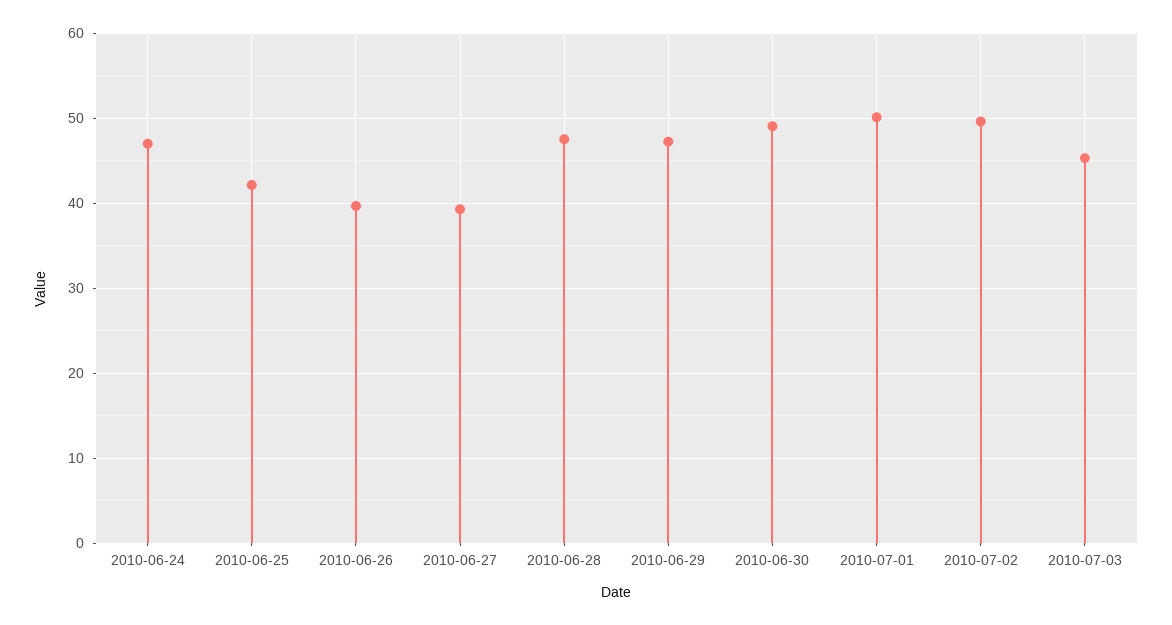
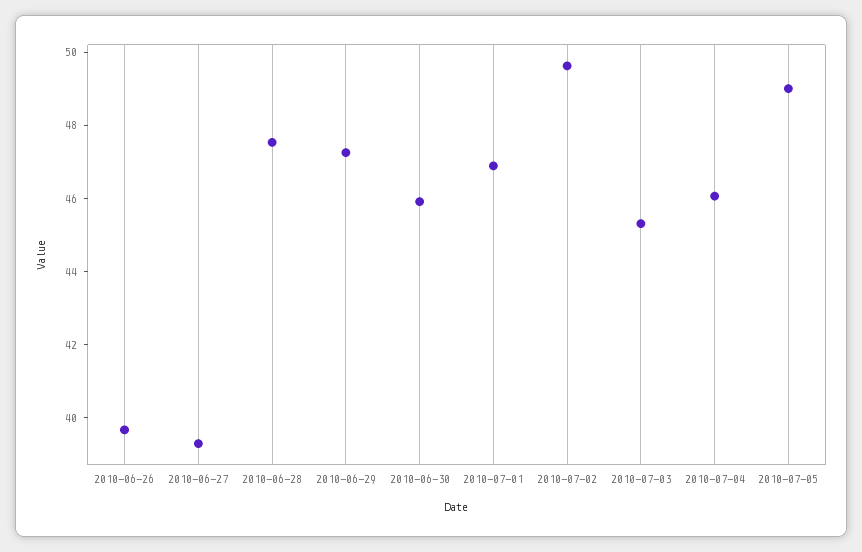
2010-06-24: 47 -> none
2010-06-25: 42 -> none
2010-06-30: 49 -> 46
2010-07-01: 50 -> 47
2010-07-04: none -> 46
2010-07-05: none -> 49

